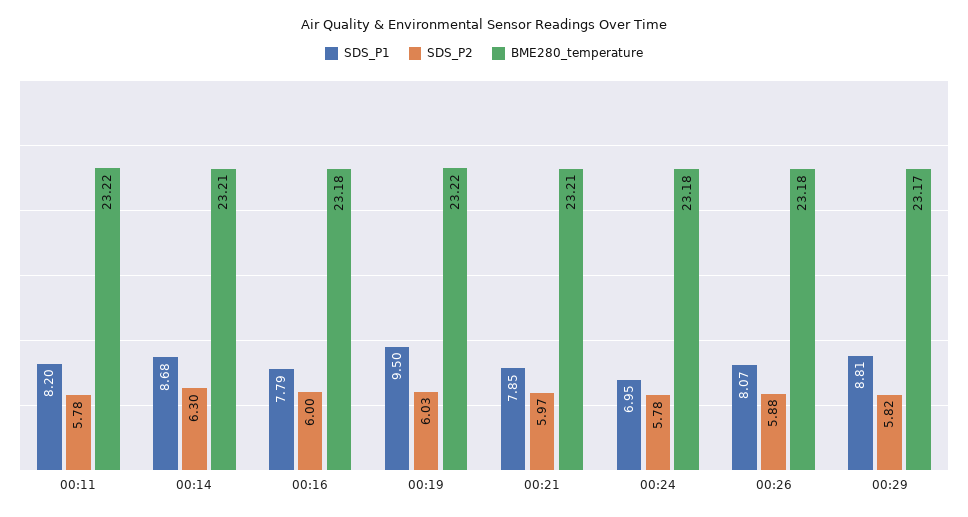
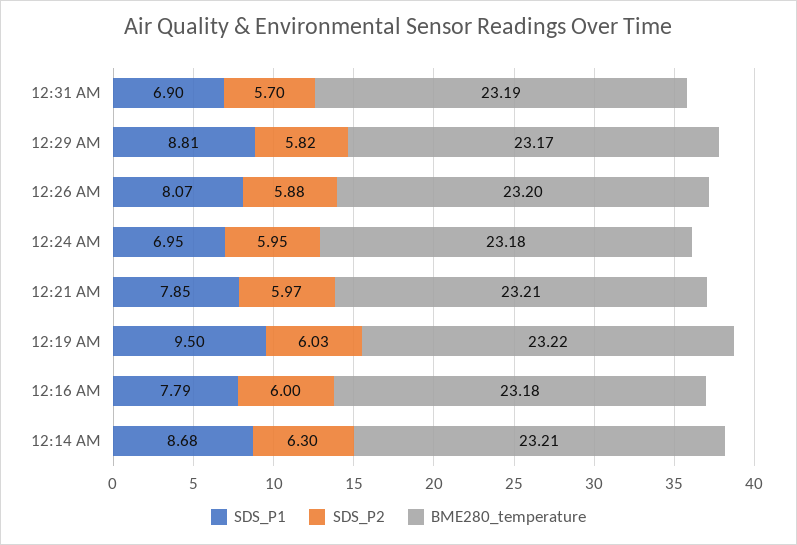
SDS_P1, 00:11: 8.2 -> none
SDS_P2, 00:11: 5.78 -> none
BME280_temperature, 00:11: 23.22 -> none
SDS_P2, 00:24: 5.78 -> 5.95
BME280_temperature, 00:26: 23.18 -> 23.2
SDS_P1, 12:31 AM: none -> 6.9
SDS_P2, 12:31 AM: none -> 5.7
BME280_temperature, 12:31 AM: none -> 23.19

